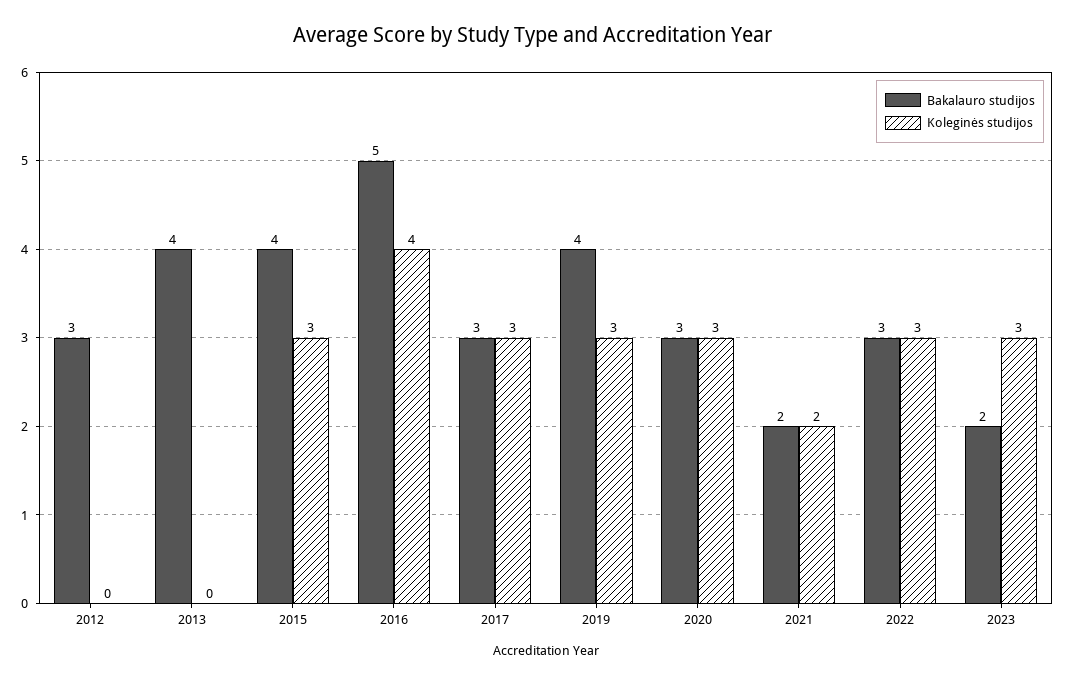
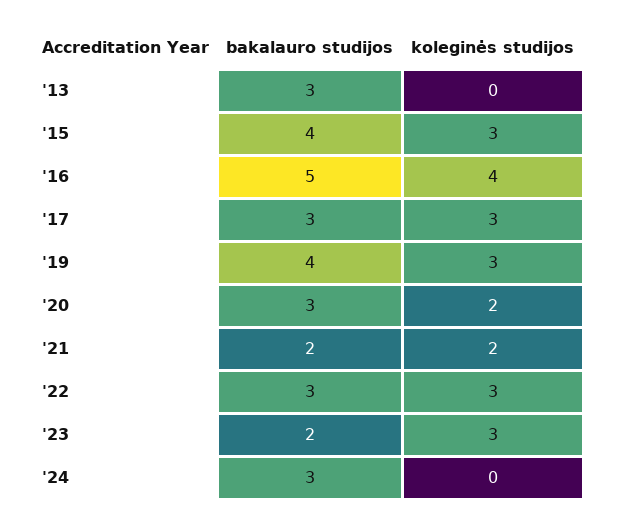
Bakalauro studijos, 2012: 3 -> none
Koleginės studijos, 2012: 0 -> none
Bakalauro studijos, 2013: 4 -> 3
Koleginės studijos, 2020: 3 -> 2
Bakalauro studijos, '24: none -> 3
Koleginės studijos, '24: none -> 0

